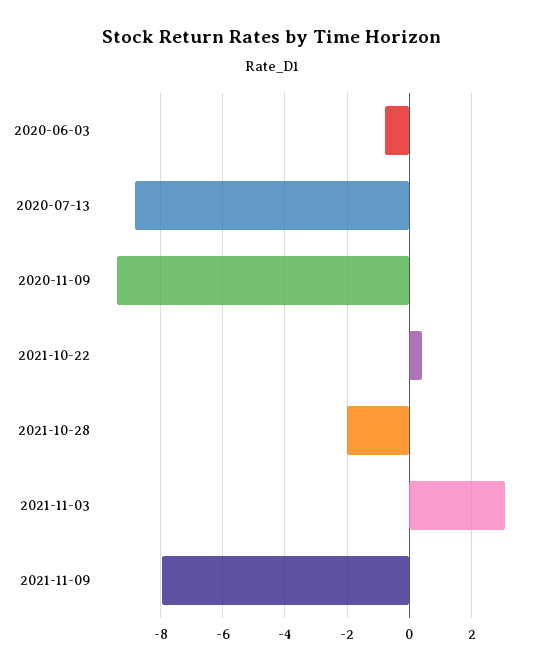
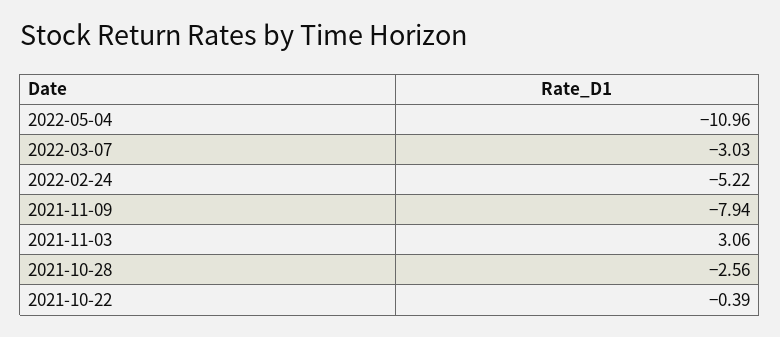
2020-06-03: -0.8 -> none
2020-07-13: -8.8 -> none
2020-11-09: -9.4 -> none
2021-10-22: 0.4 -> -0.39
2021-10-28: -2 -> -2.56
2022-05-04: none -> -10.96
2022-03-07: none -> -3.03
2022-02-24: none -> -5.22

